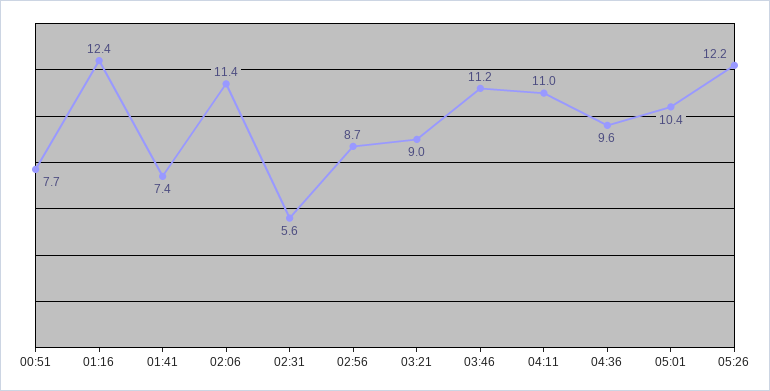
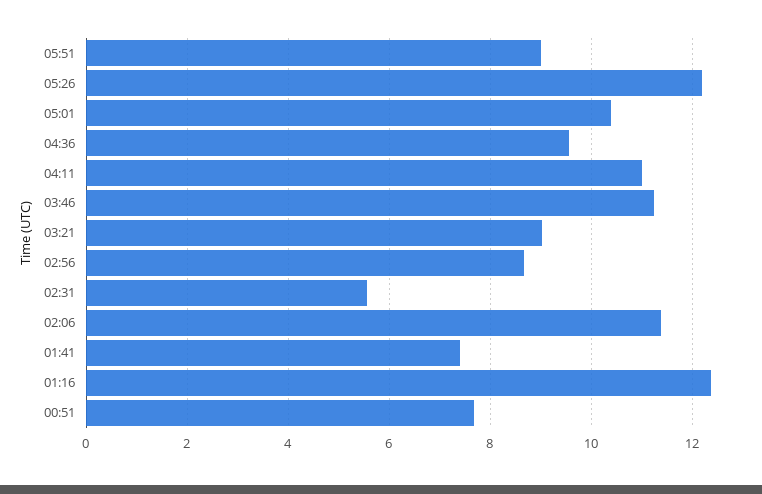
05:51: none -> 9

